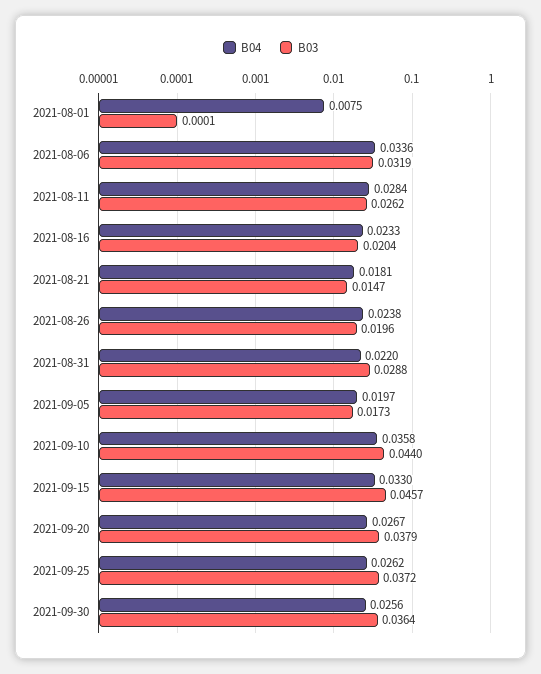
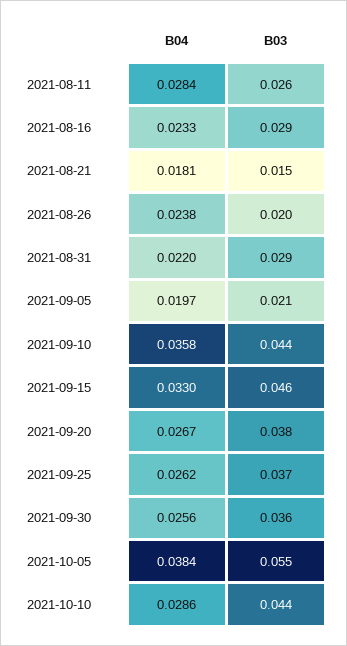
B04, 2021-08-01: 0.0075 -> none
B03, 2021-08-01: 0.0001 -> none
B04, 2021-08-06: 0.0336 -> none
B03, 2021-08-06: 0.0319 -> none
B03, 2021-08-16: 0.0204 -> 0.029
B03, 2021-09-05: 0.0173 -> 0.021
B04, 2021-10-05: none -> 0.0384
B03, 2021-10-05: none -> 0.055
B04, 2021-10-10: none -> 0.0286
B03, 2021-10-10: none -> 0.044

